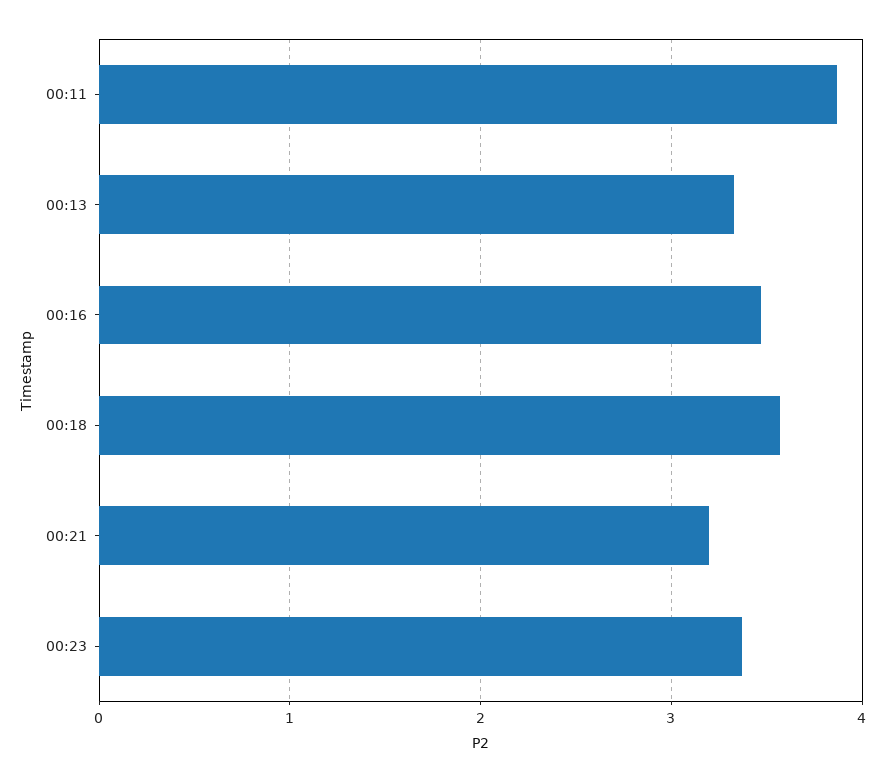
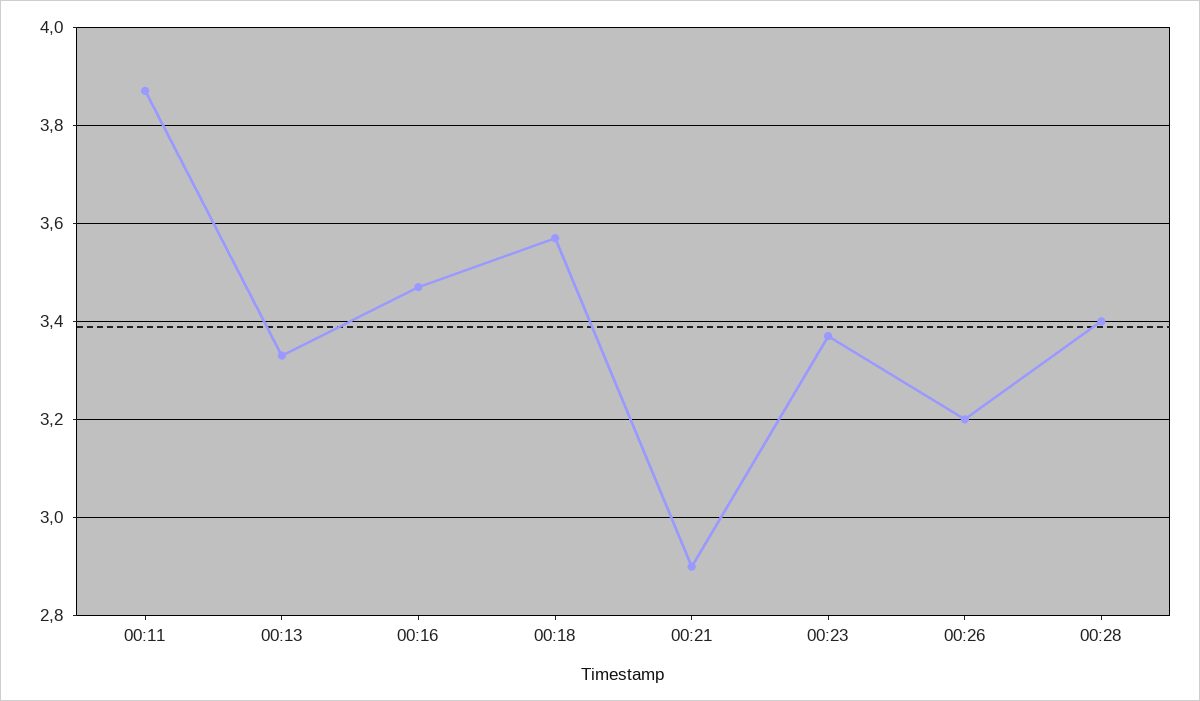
00:21: 3.2 -> 2.9
00:26: none -> 3.2
00:28: none -> 3.4

